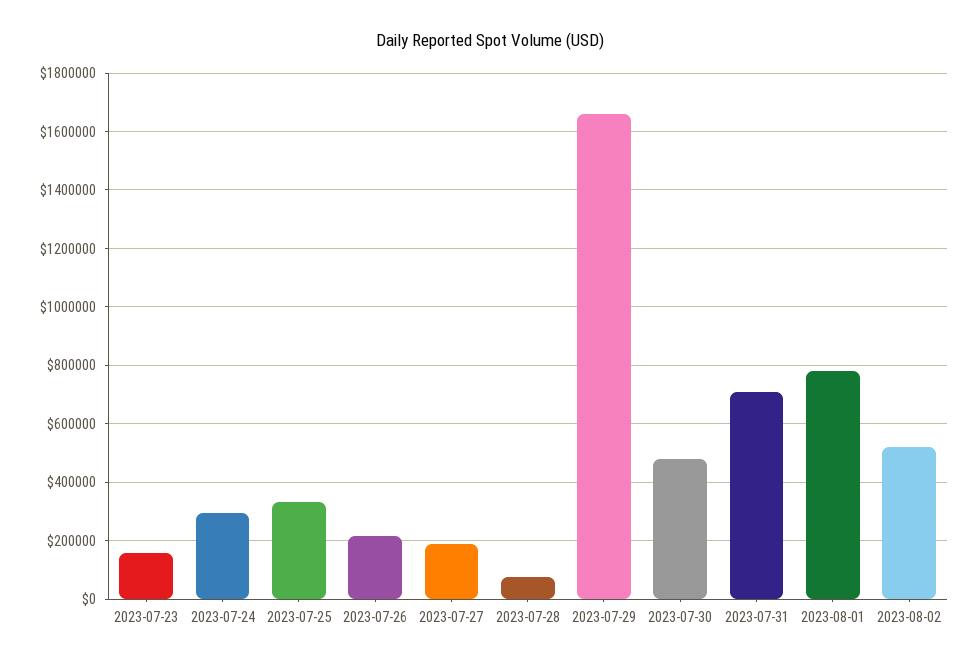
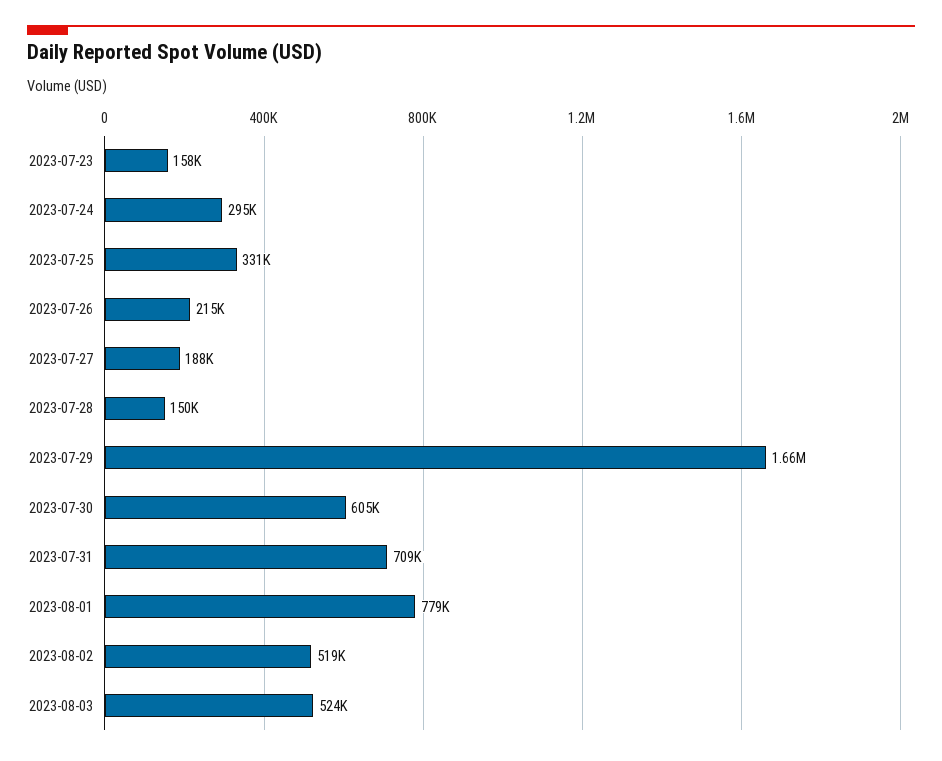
2023-07-28: 75000 -> 150000
2023-07-30: 475000 -> 605000
2023-08-03: none -> 524000

